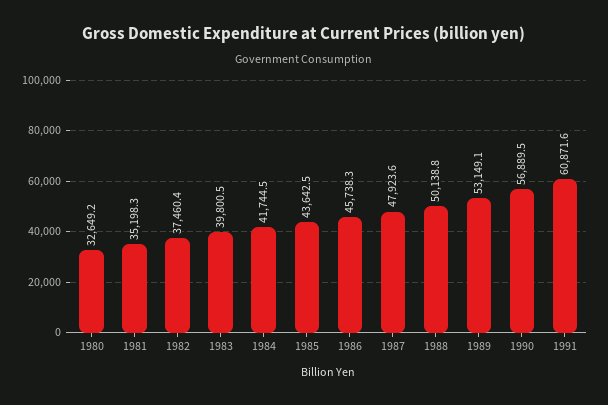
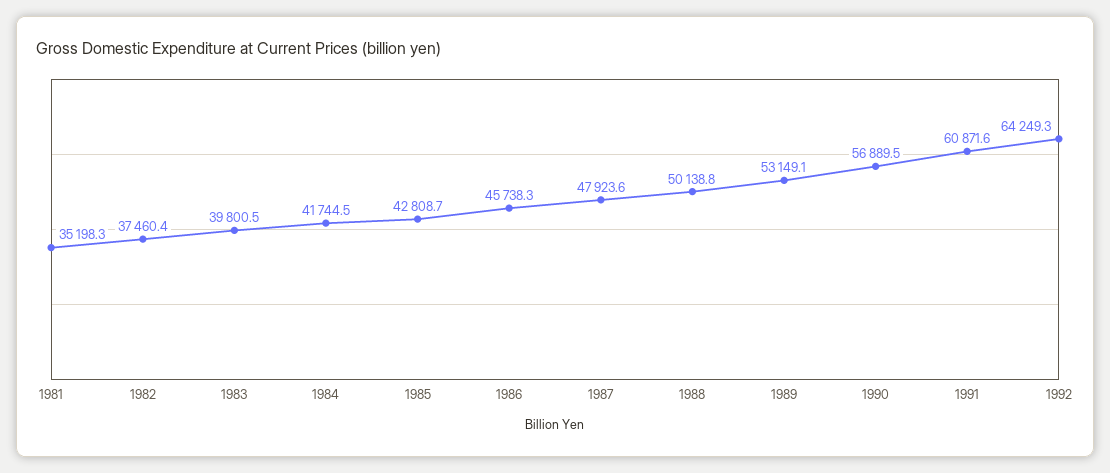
1980: 32649.2 -> none
1985: 43642.5 -> 42808.7
1992: none -> 64249.3

